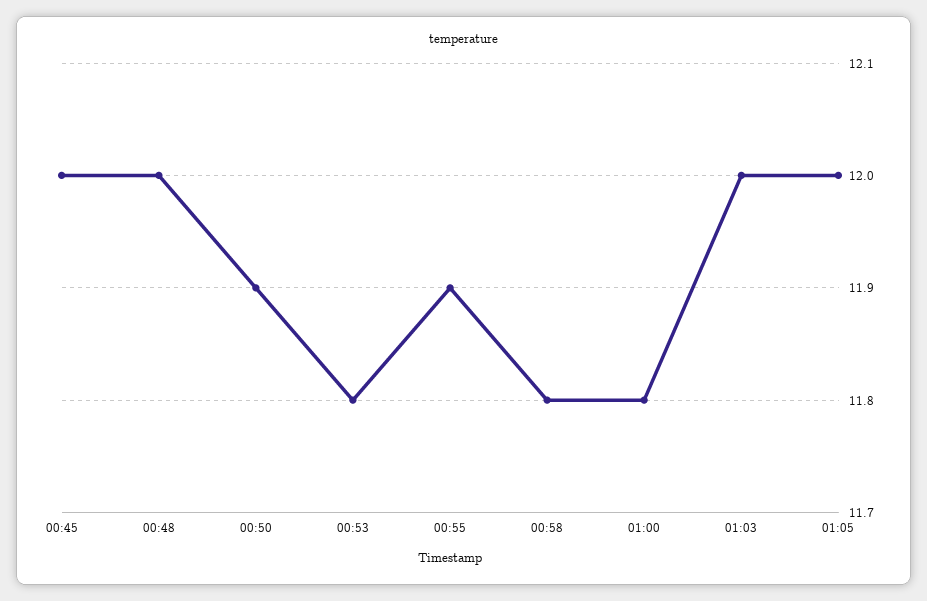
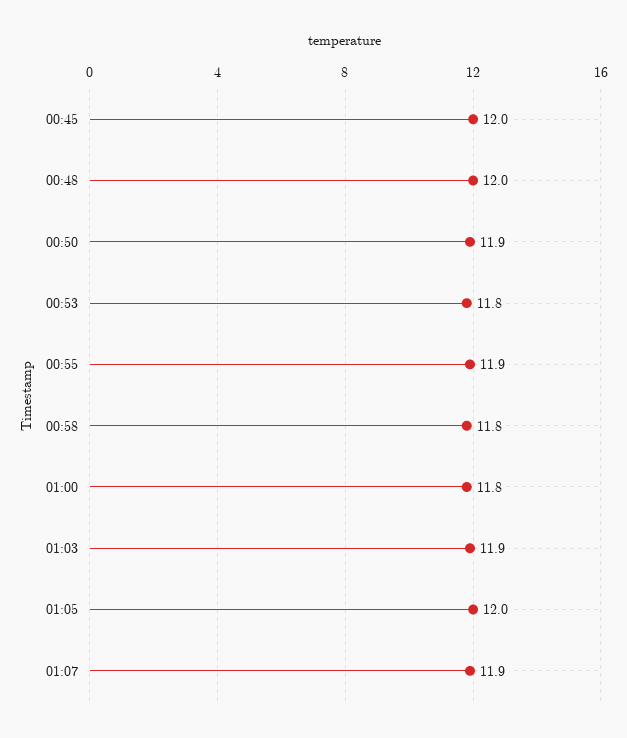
01:03: 12 -> 11.9
01:07: none -> 11.9

